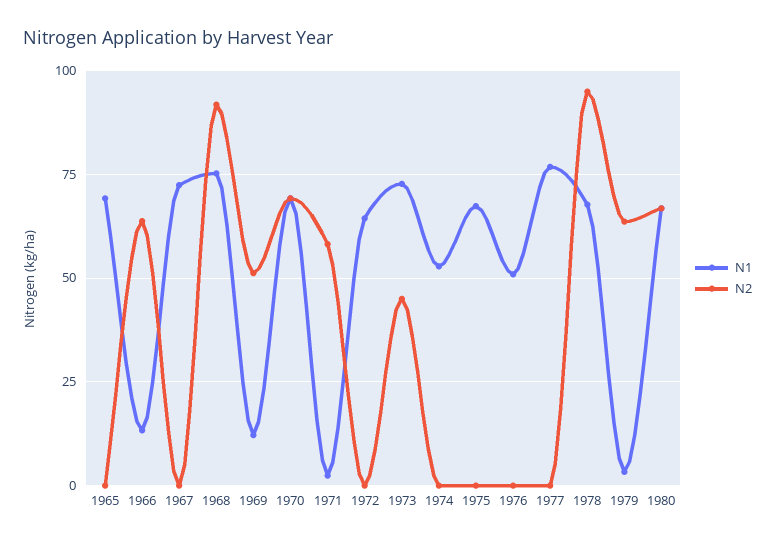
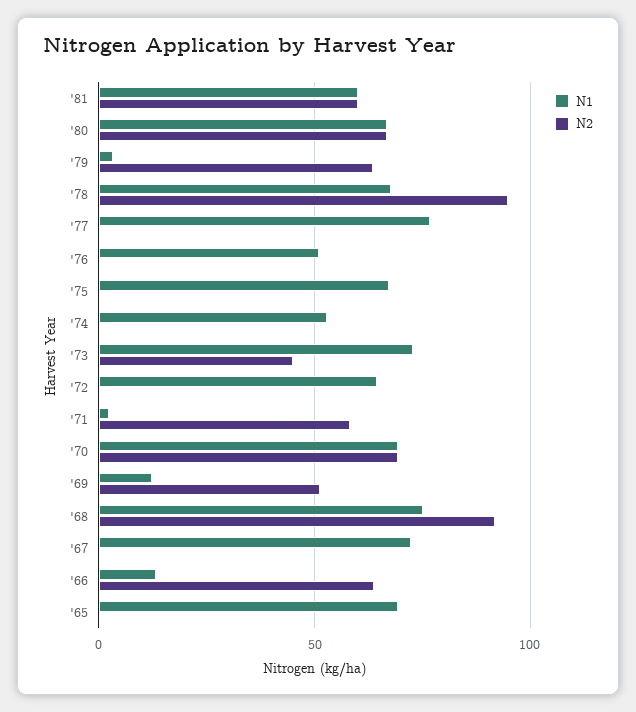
N1, '81: none -> 60
N2, '81: none -> 60

